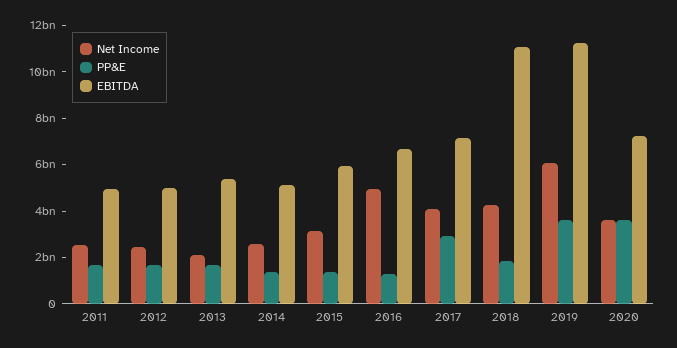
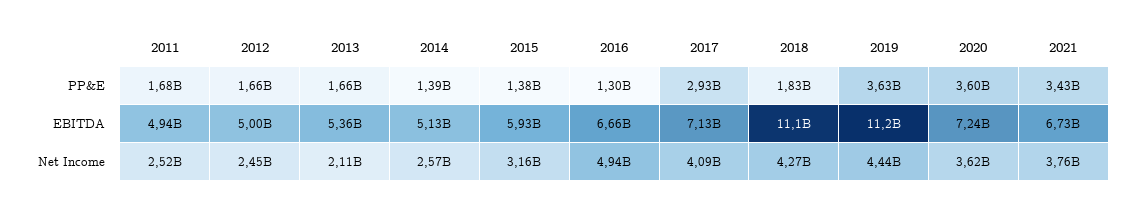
Net Income, 2019: 6000000000 -> 4440000000
PP&E, 2021: none -> 3430000000
EBITDA, 2021: none -> 6730000000
Net Income, 2021: none -> 3760000000

